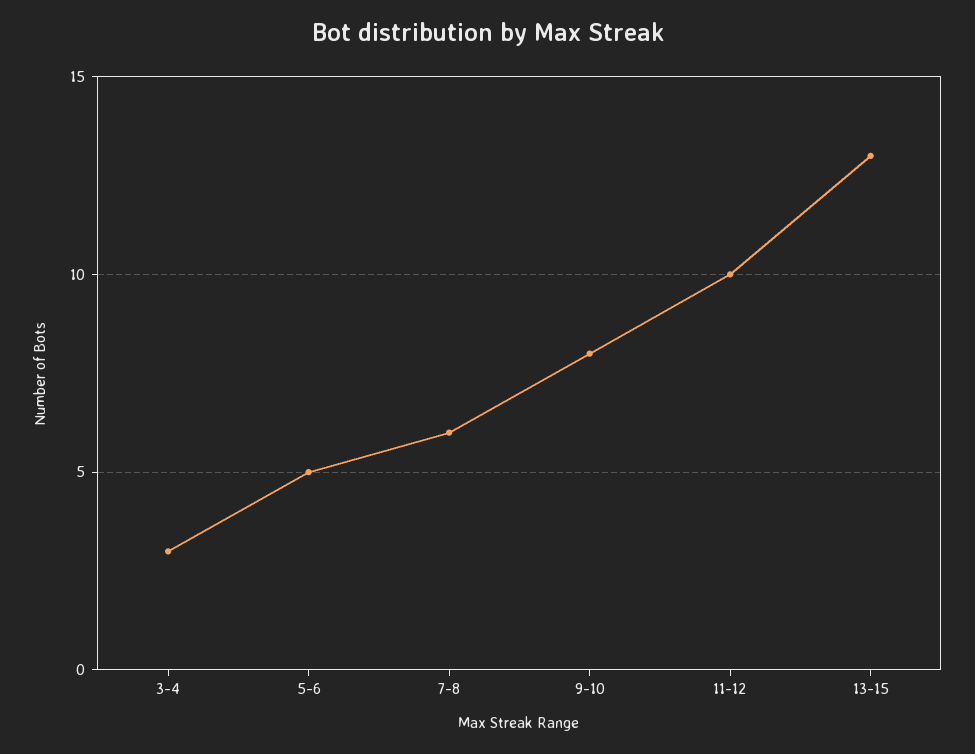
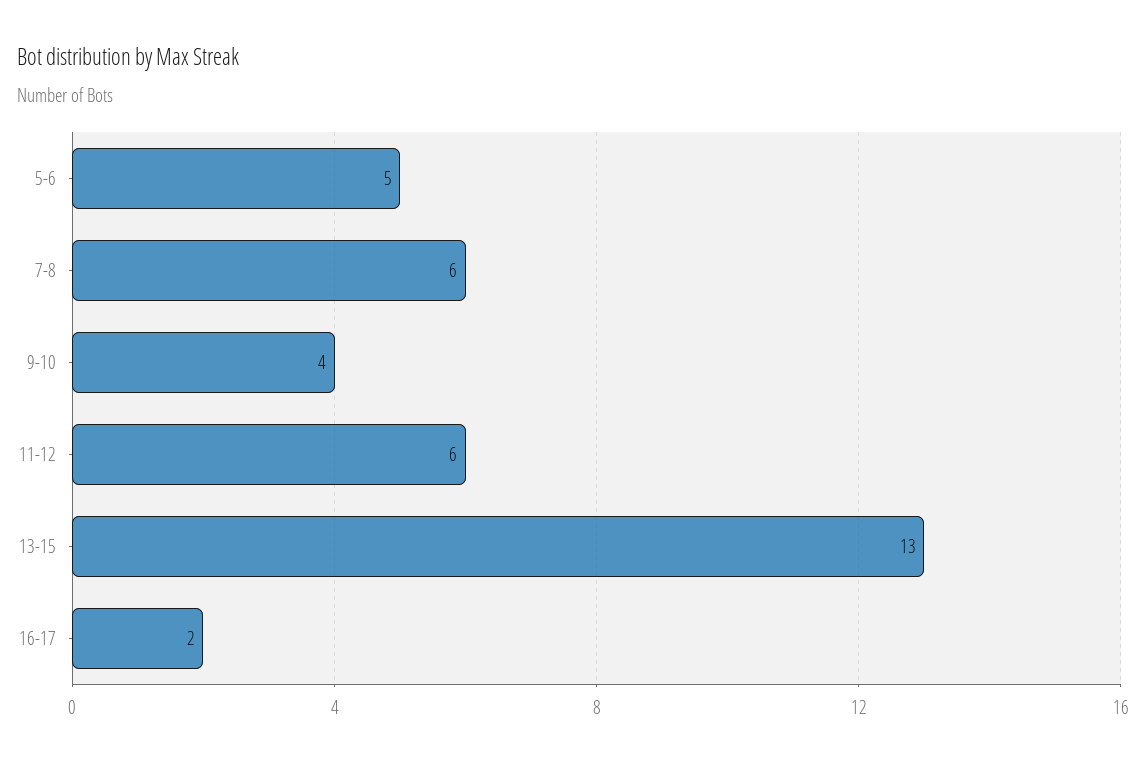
3-4: 3 -> none
9-10: 8 -> 4
11-12: 10 -> 6
16-17: none -> 2

